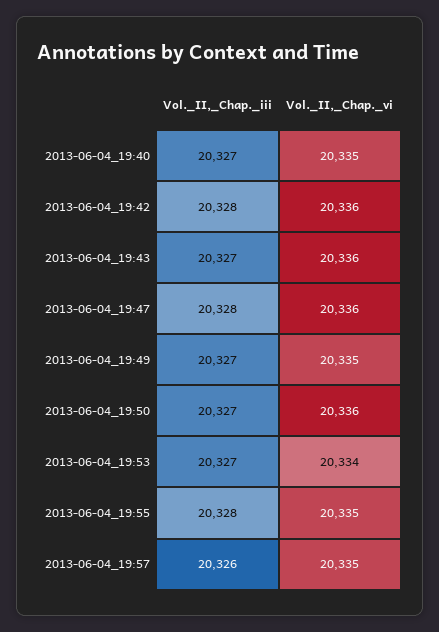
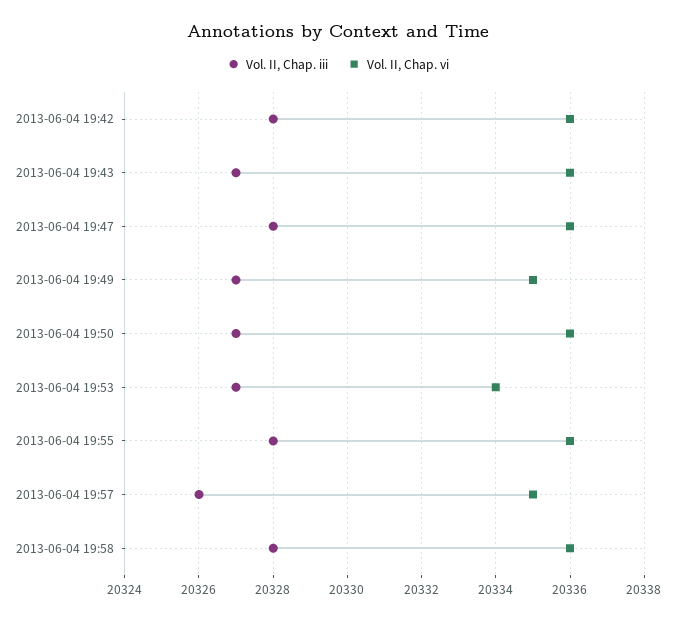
Vol._II,_Chap._iii, 2013-06-04_19:40: 20327 -> none
Vol._II,_Chap._vi, 2013-06-04_19:40: 20335 -> none
Vol._II,_Chap._vi, 2013-06-04_19:55: 20335 -> 20336
Vol._II,_Chap._iii, 2013-06-04 19:58: none -> 20328
Vol._II,_Chap._vi, 2013-06-04 19:58: none -> 20336

